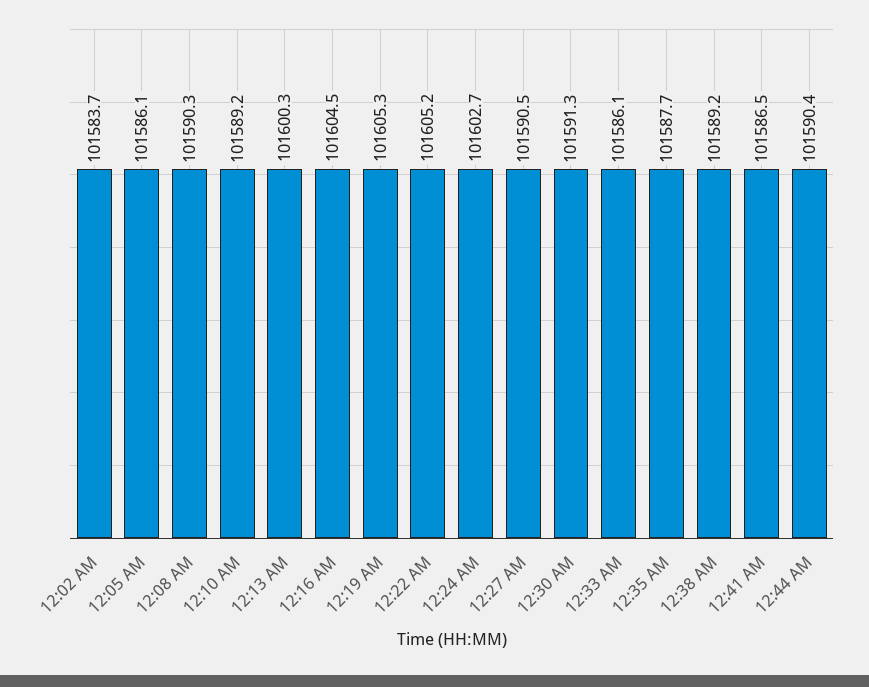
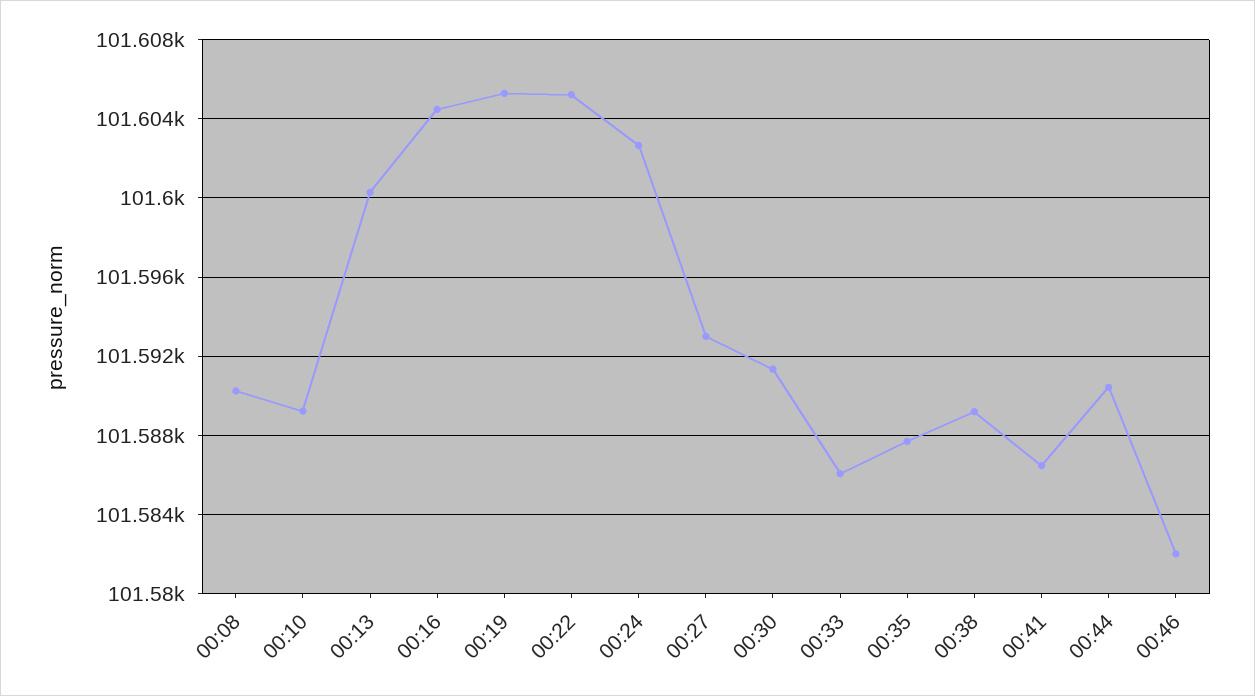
12:02 AM: 101583.7 -> none
12:05 AM: 101586.1 -> none
12:27 AM: 101590.5 -> 101593
00:46: none -> 101582

